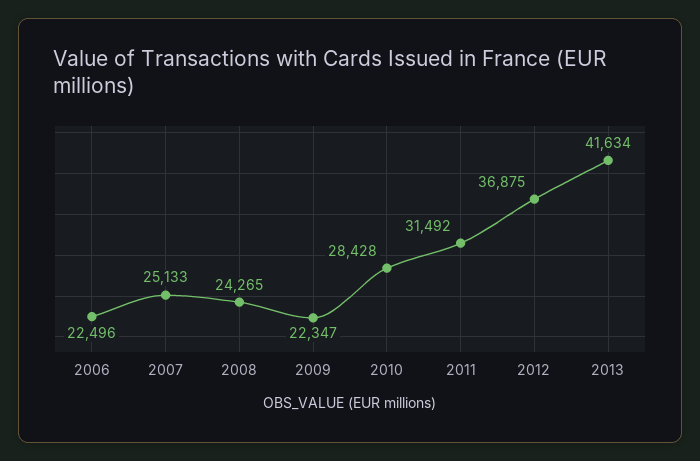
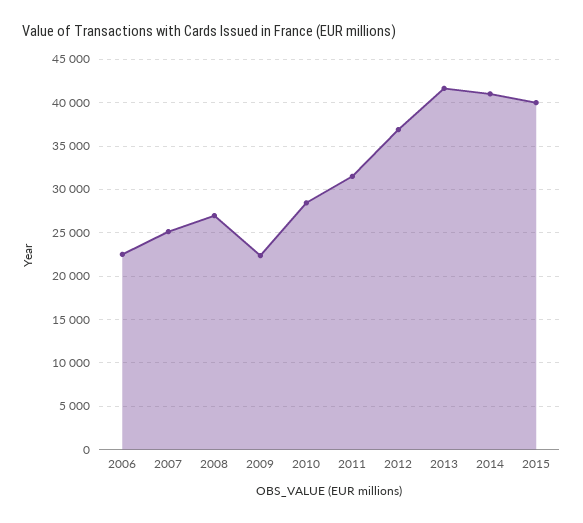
2008: 24265 -> 27000
2014: none -> 41000
2015: none -> 40000

